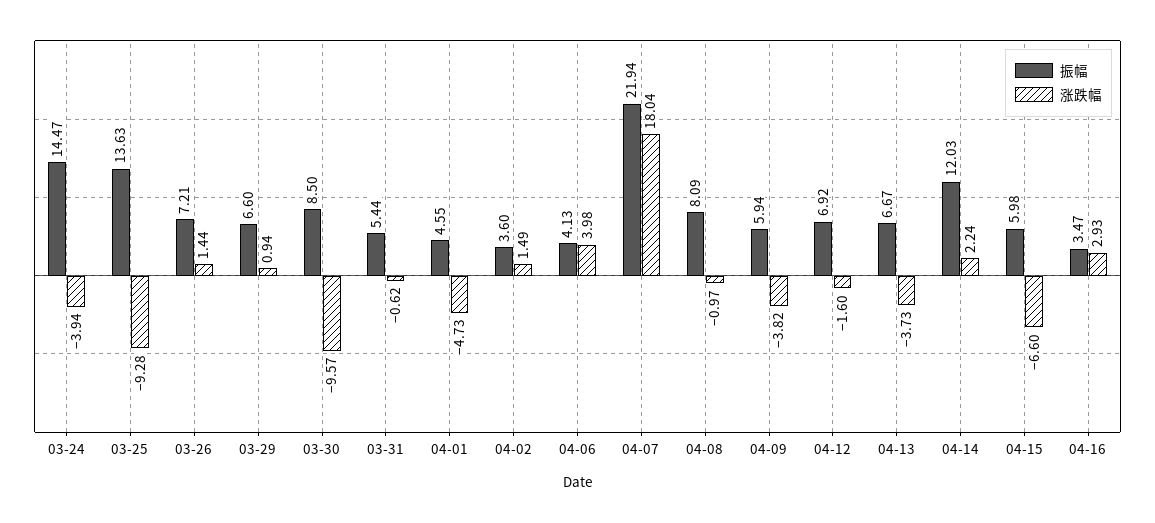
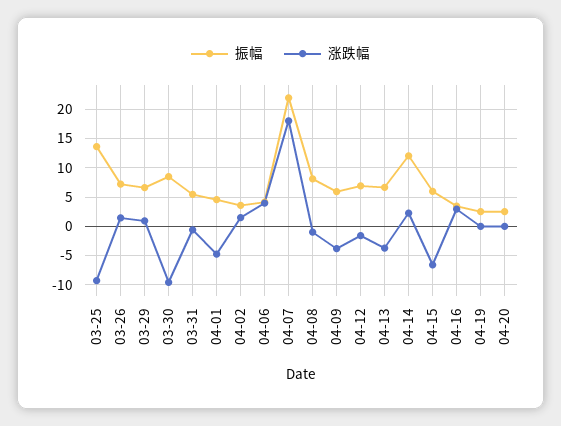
振幅, 03-24: 14.47 -> none
涨跌幅, 03-24: -3.94 -> none
振幅, 04-19: none -> 2.5
涨跌幅, 04-19: none -> 0
振幅, 04-20: none -> 2.5
涨跌幅, 04-20: none -> 0

